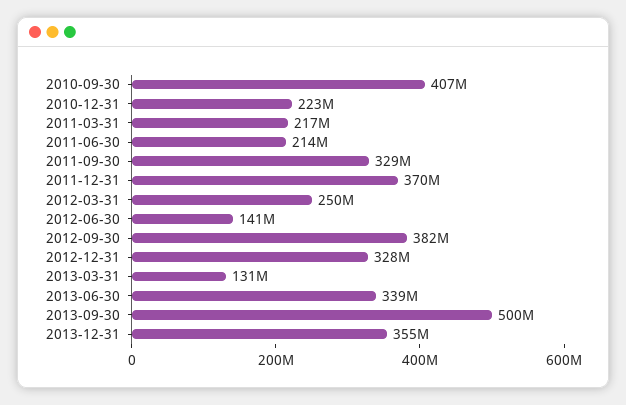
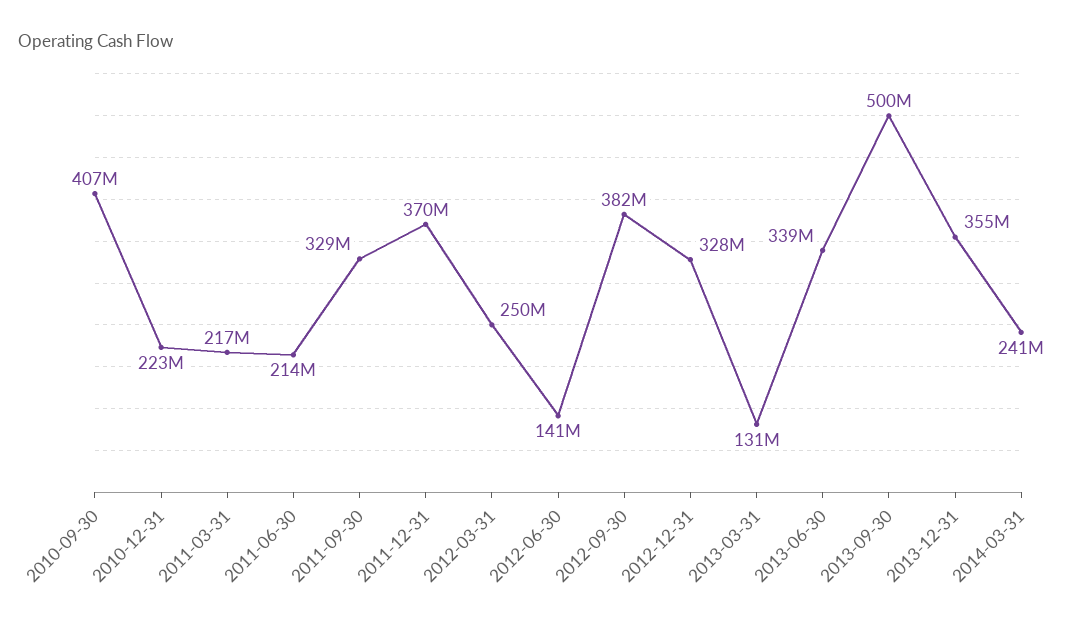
2014-03-31: none -> 241000000

